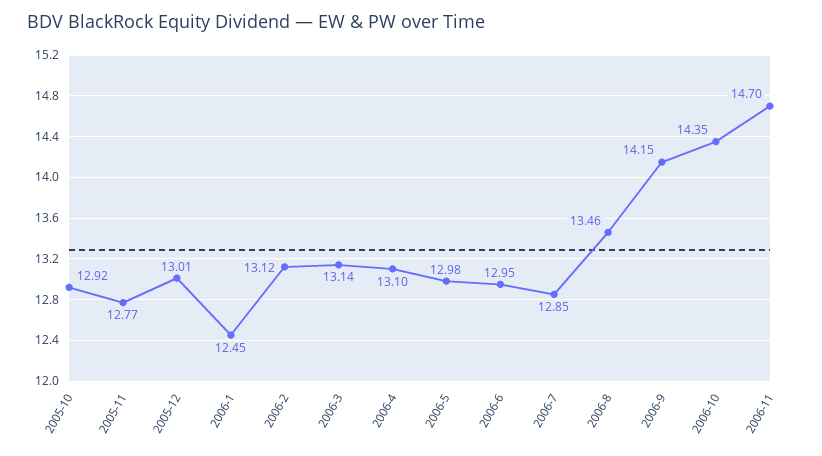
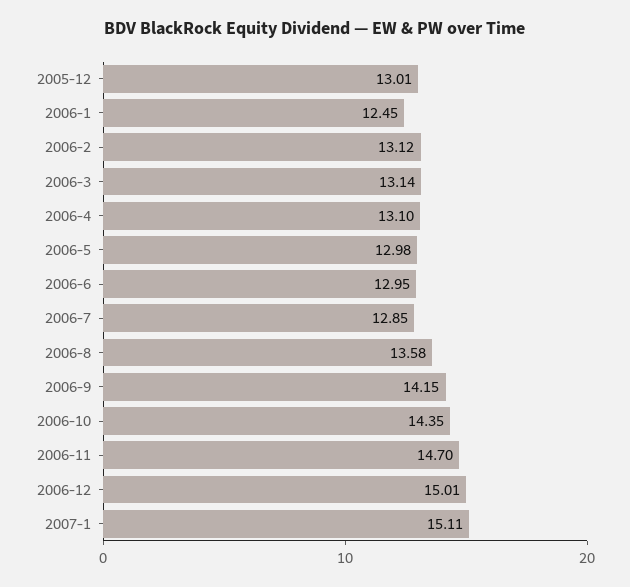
2005-10: 12.92 -> none
2005-11: 12.77 -> none
2006-8: 13.46 -> 13.58
2006-12: none -> 15.01
2007-1: none -> 15.11

